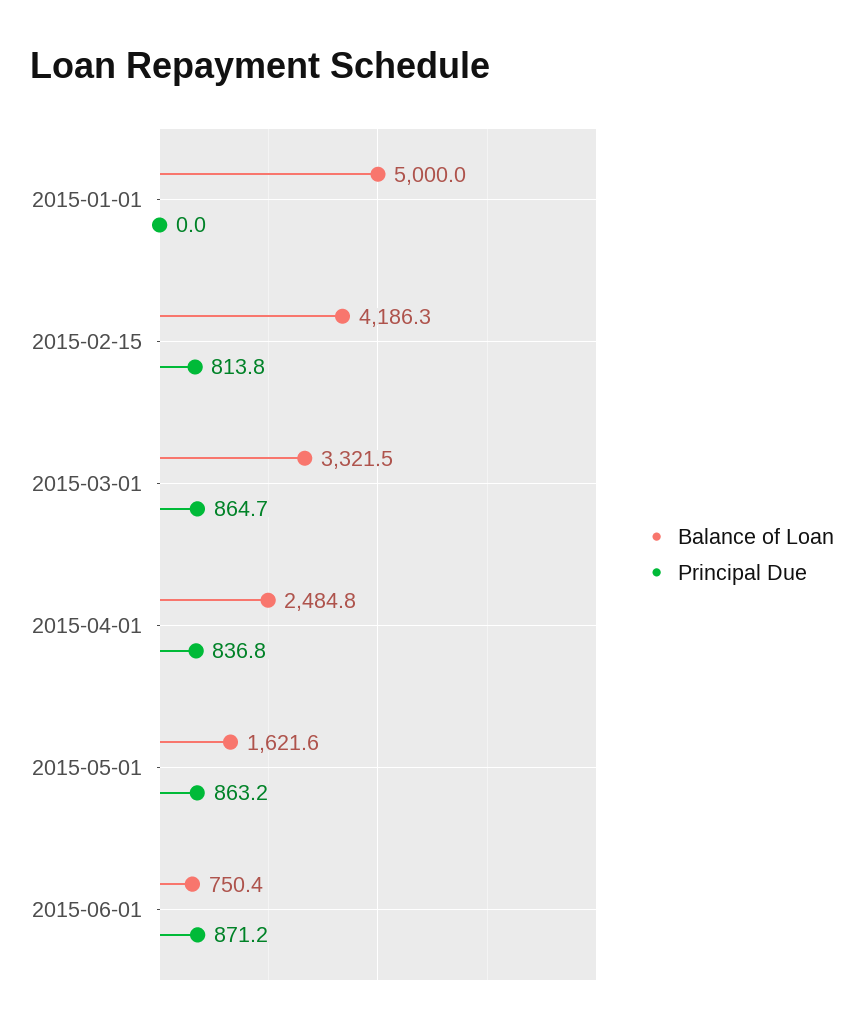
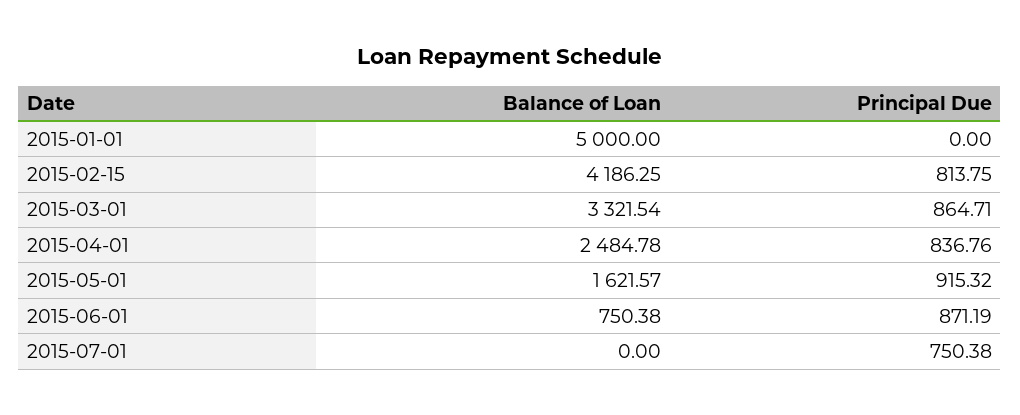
Principal Due, 2015-05-01: 863.2 -> 915.32
Balance of Loan, 2015-07-01: none -> 0
Principal Due, 2015-07-01: none -> 750.38

